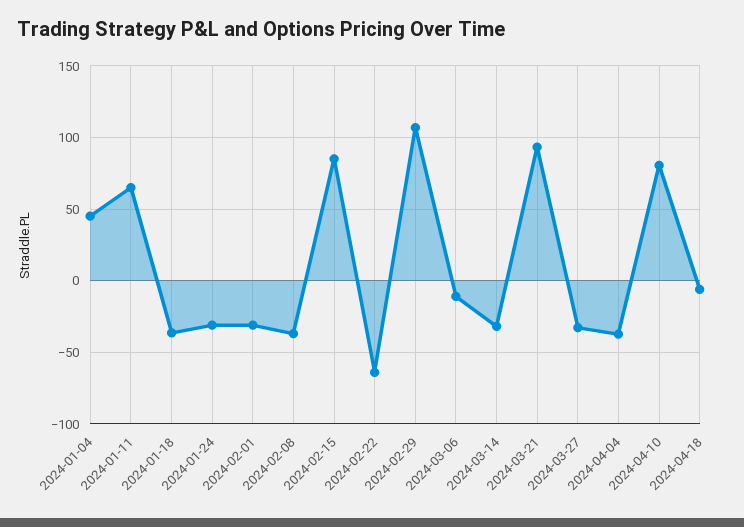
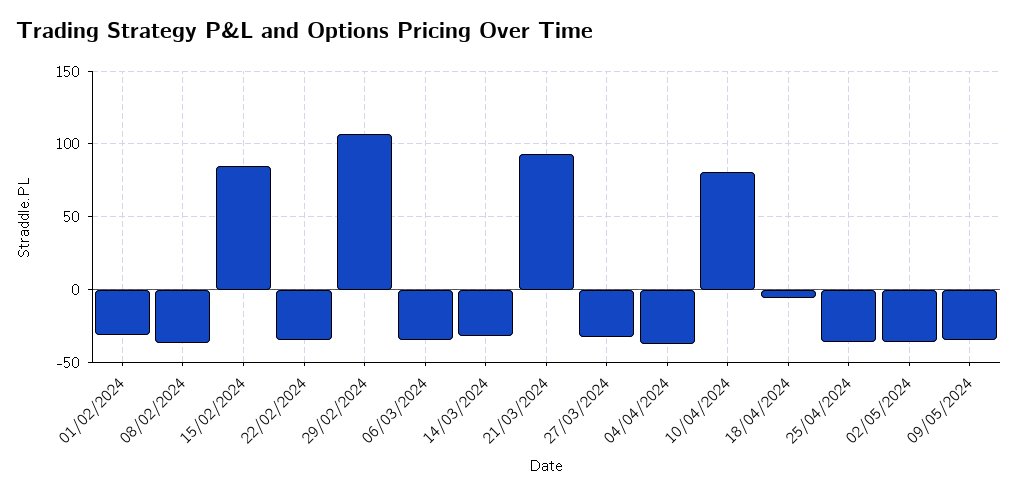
2024-01-04: 45 -> none
2024-01-11: 65 -> none
2024-01-18: -35 -> none
2024-01-24: -30 -> none
2024-02-22: -65 -> -35
2024-03-06: -10 -> -35
25/04/2024: none -> -35
02/05/2024: none -> -35
09/05/2024: none -> -35

